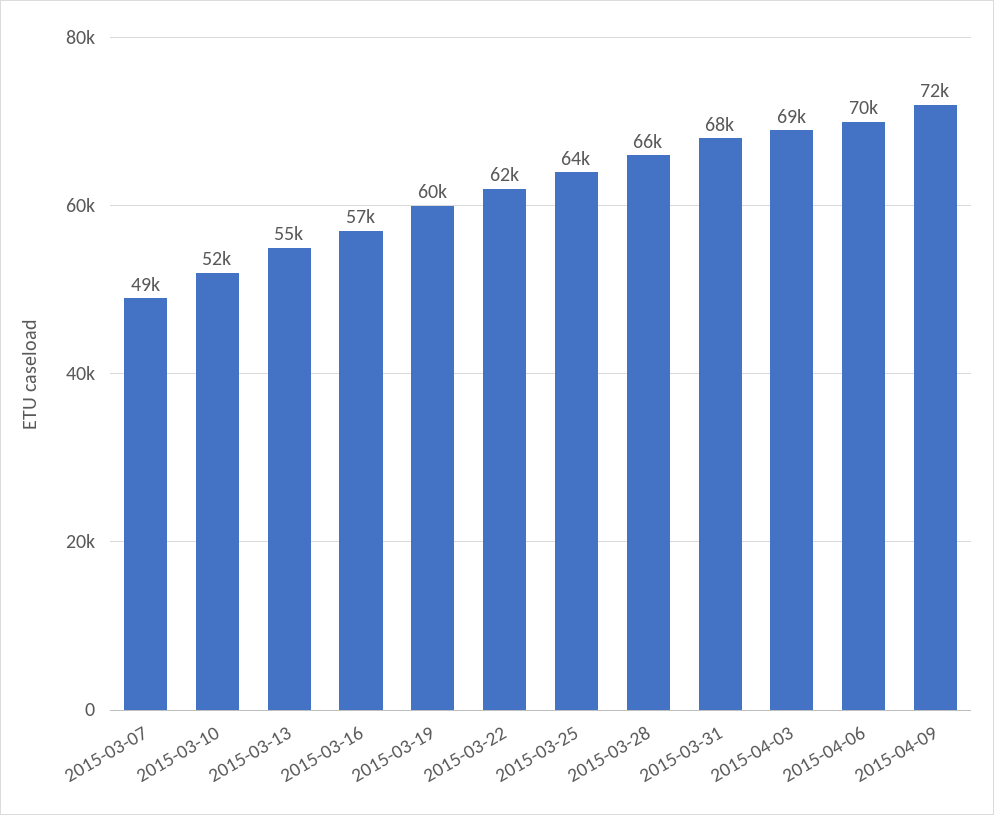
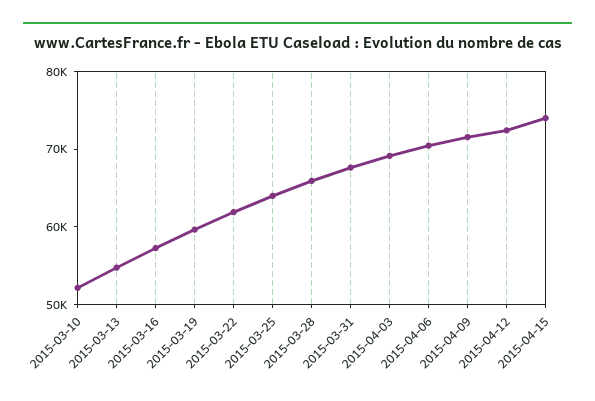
2015-03-07: 49000 -> none
2015-04-12: none -> 72000
2015-04-15: none -> 74000

